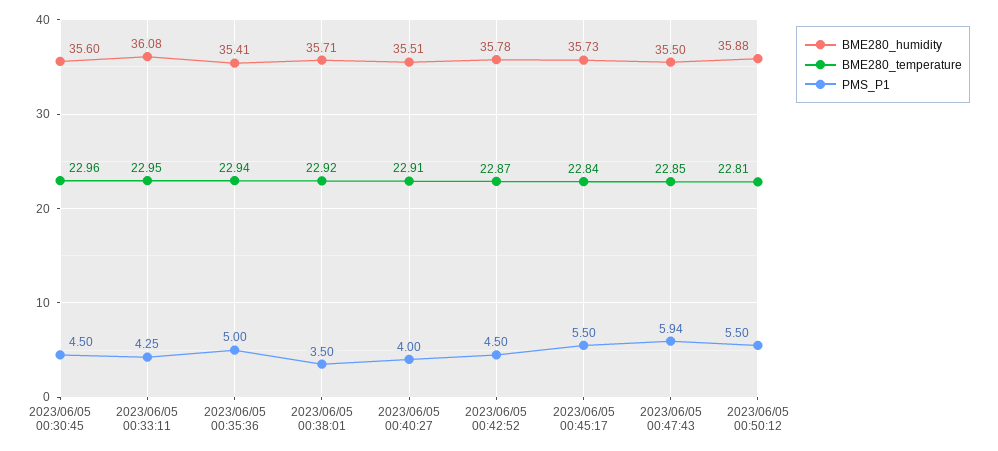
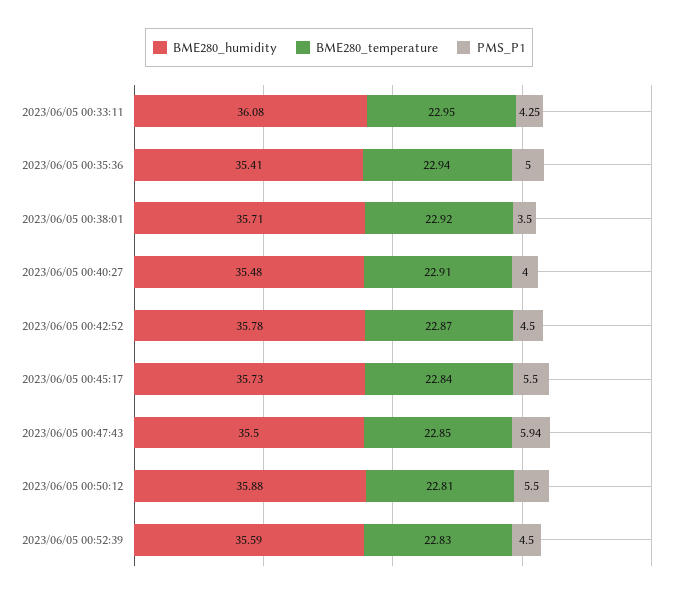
BME280_humidity, 2023/06/05 00:30:45: 35.6 -> none
BME280_temperature, 2023/06/05 00:30:45: 22.96 -> none
PMS_P1, 2023/06/05 00:30:45: 4.5 -> none
BME280_humidity, 2023/06/05 00:40:27: 35.51 -> 35.48
BME280_humidity, 2023/06/05 00:52:39: none -> 35.59
BME280_temperature, 2023/06/05 00:52:39: none -> 22.83
PMS_P1, 2023/06/05 00:52:39: none -> 4.5

